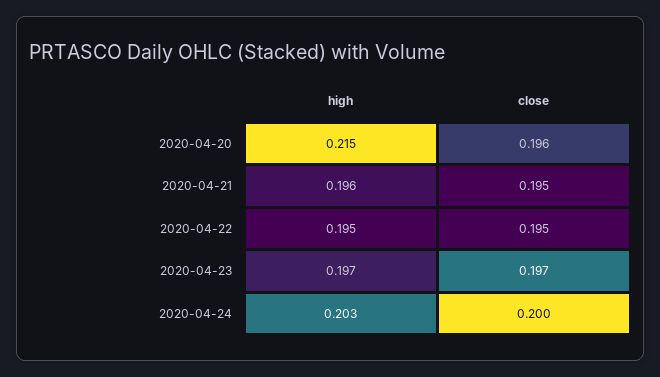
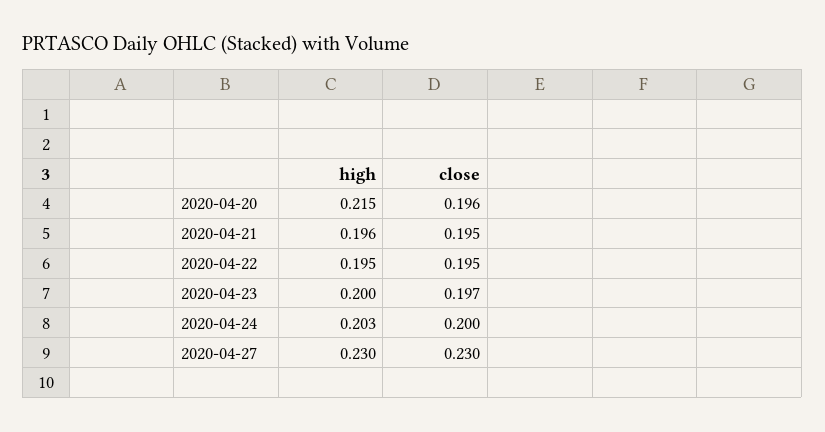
high, 2020-04-23: 0.197 -> 0.2
high, 2020-04-27: none -> 0.23
close, 2020-04-27: none -> 0.23

